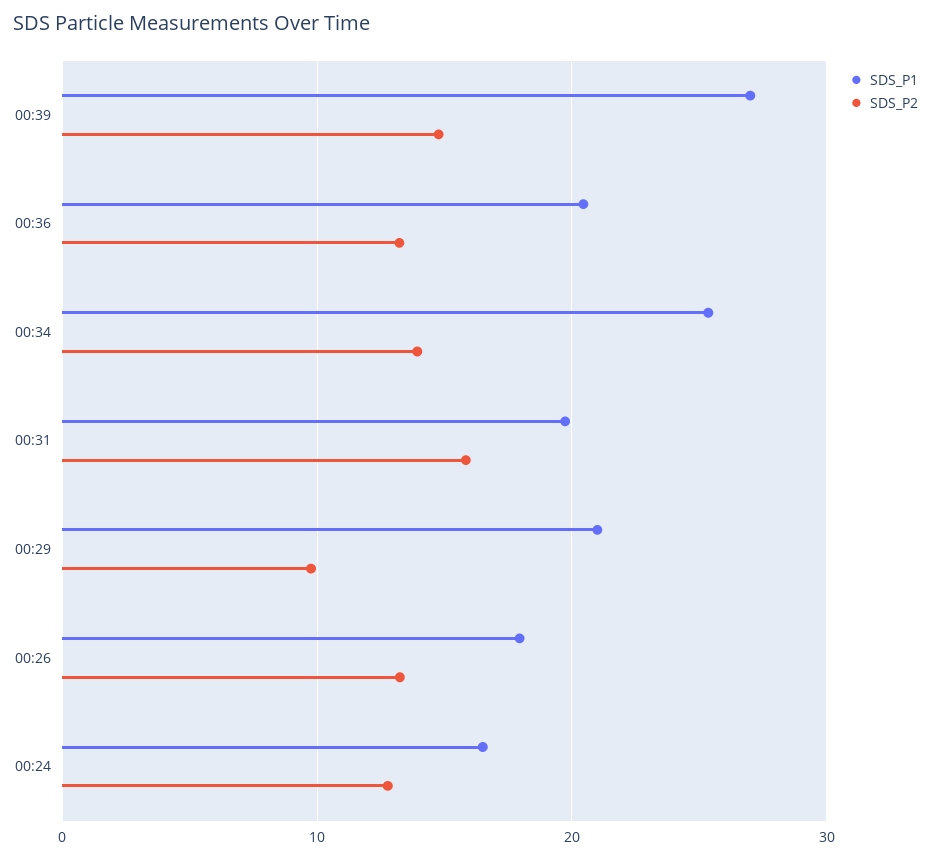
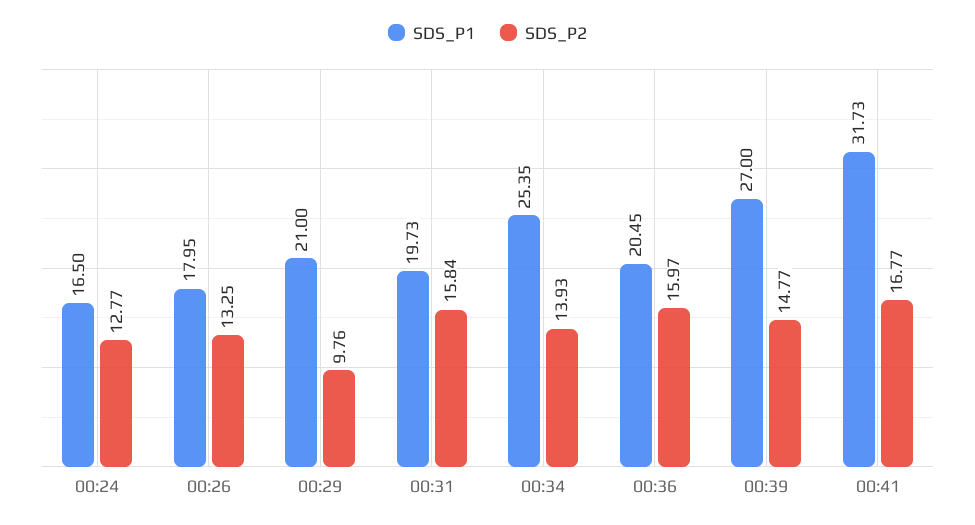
SDS_P2, 00:36: 13 -> 15.97
SDS_P1, 00:41: none -> 31.73
SDS_P2, 00:41: none -> 16.77

